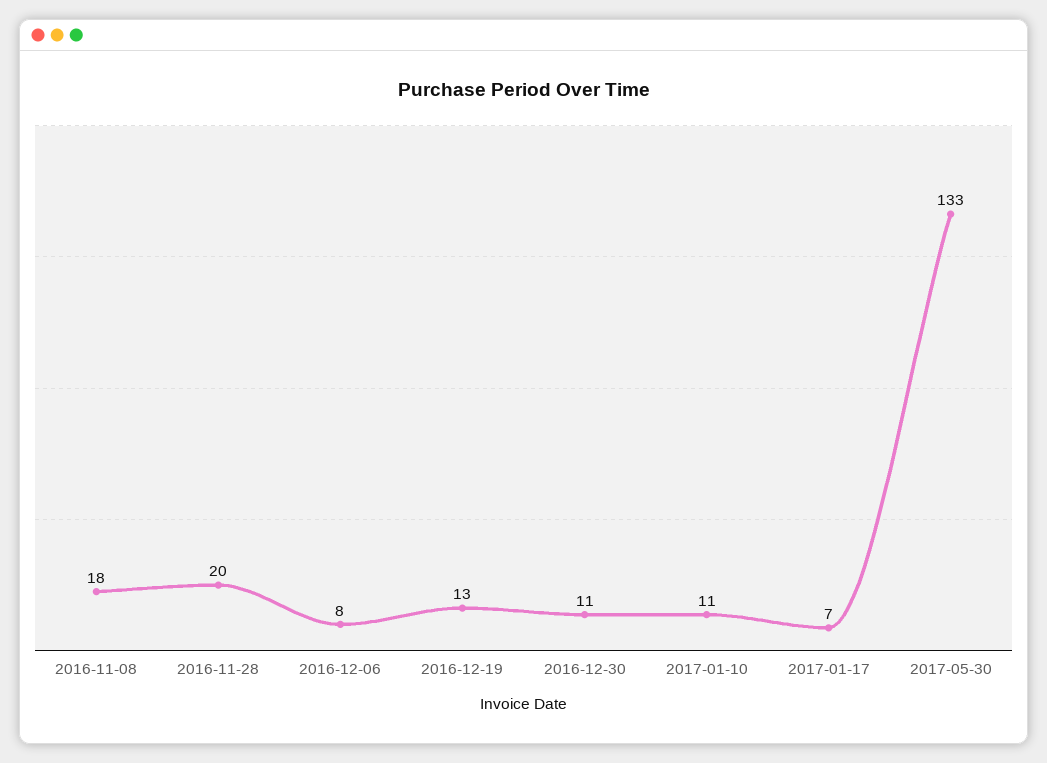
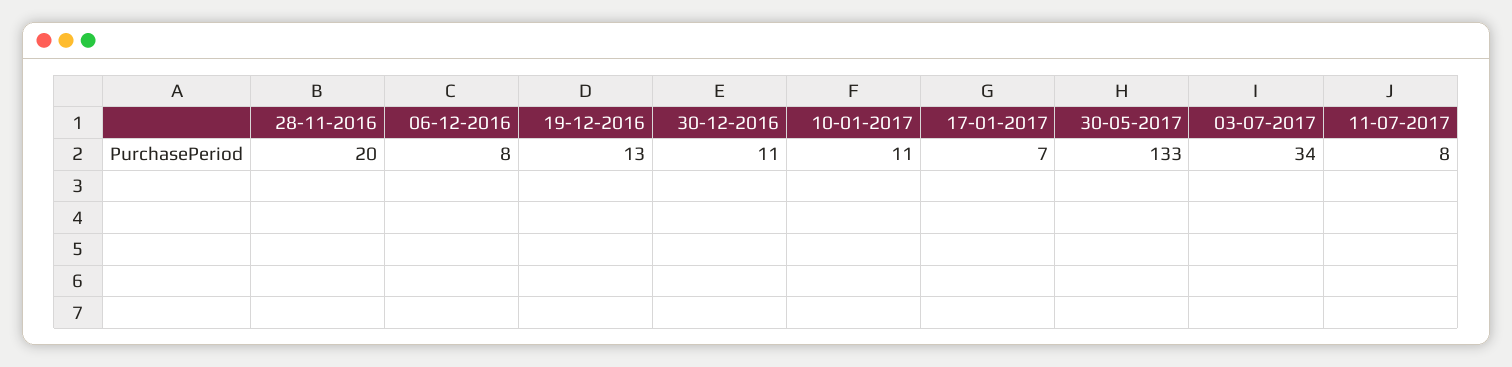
2016-11-08: 18 -> none
03-07-2017: none -> 34
11-07-2017: none -> 8

